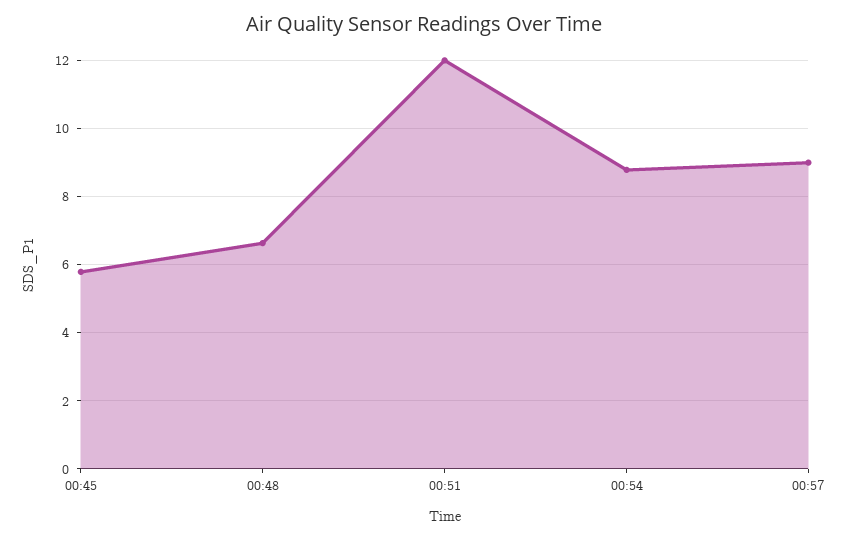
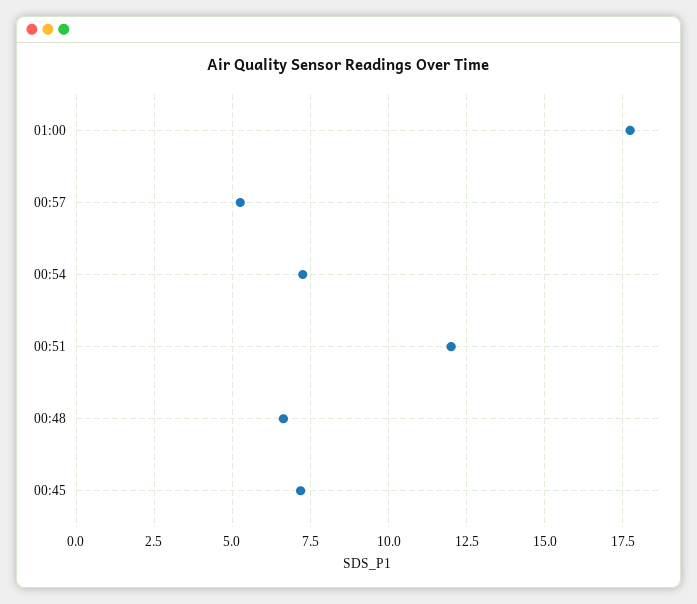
00:45: 5.8 -> 7.25
00:54: 8.8 -> 7.25
00:57: 9 -> 5.25
01:00: none -> 17.75

